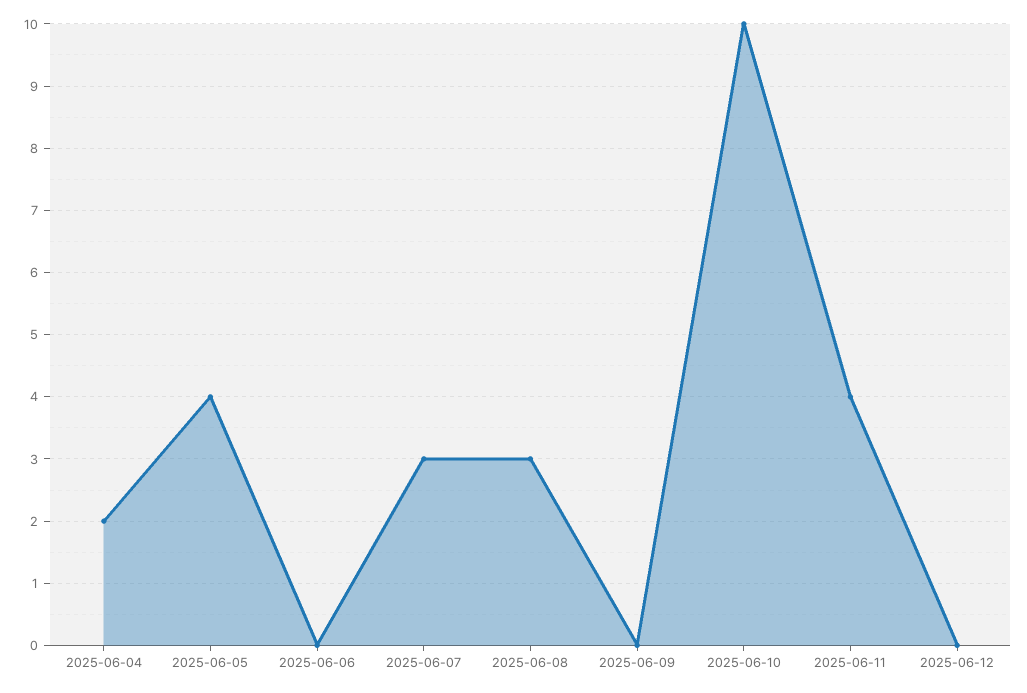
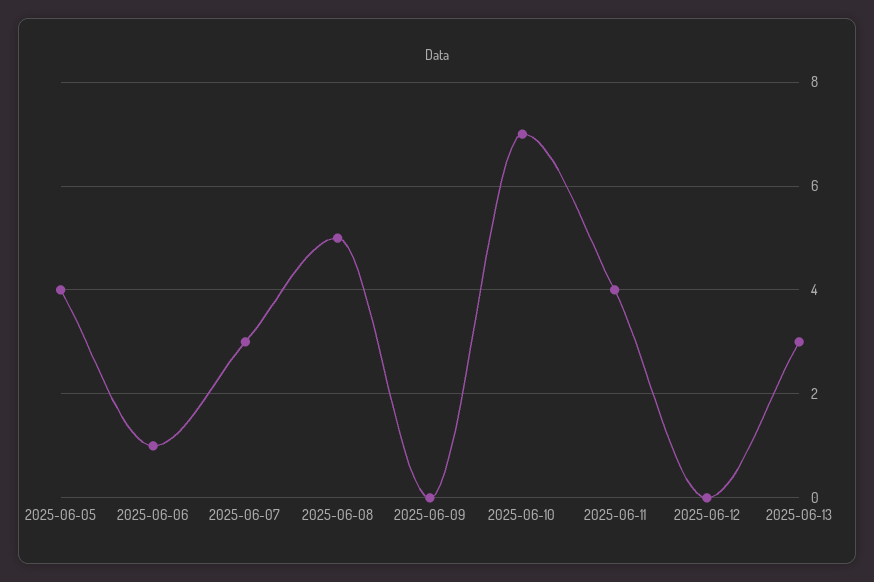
2025-06-04: 2 -> none
2025-06-06: 0 -> 1
2025-06-08: 3 -> 5
2025-06-10: 10 -> 7
2025-06-13: none -> 3

